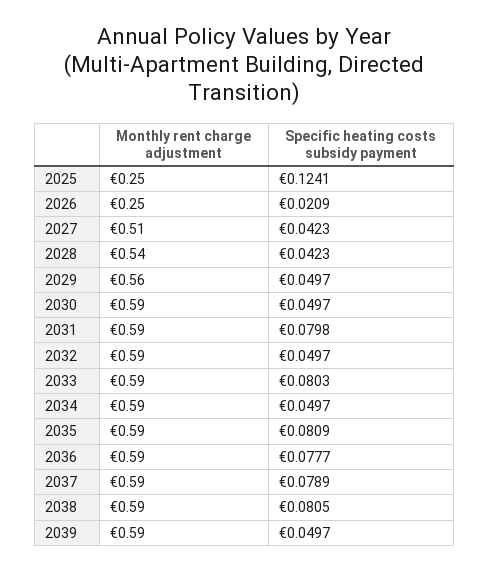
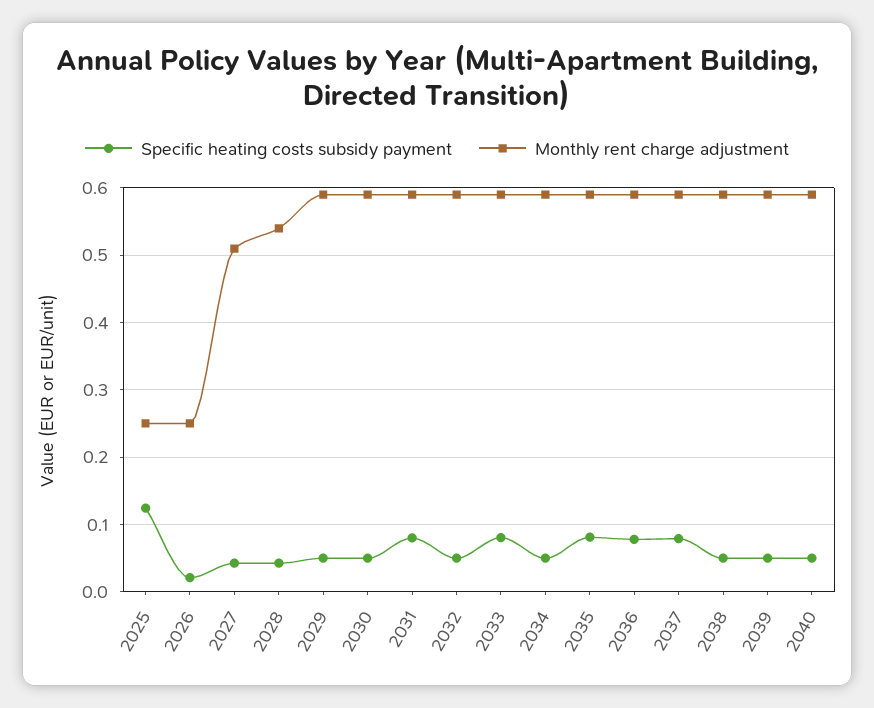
Monthly rent charge adjustment, 2029: 0.56 -> 0.59
Specific heating costs subsidy payment, 2038: 0.0805 -> 0.05
Specific heating costs subsidy payment, 2040: none -> 0.05
Monthly rent charge adjustment, 2040: none -> 0.59

